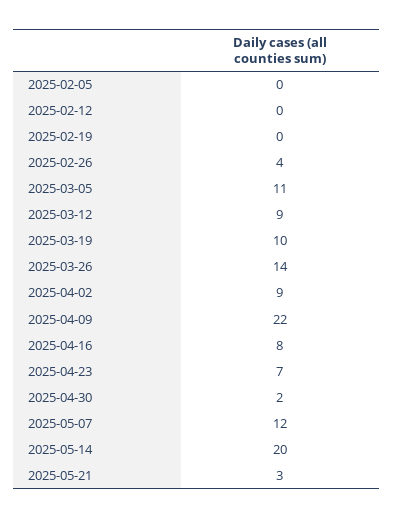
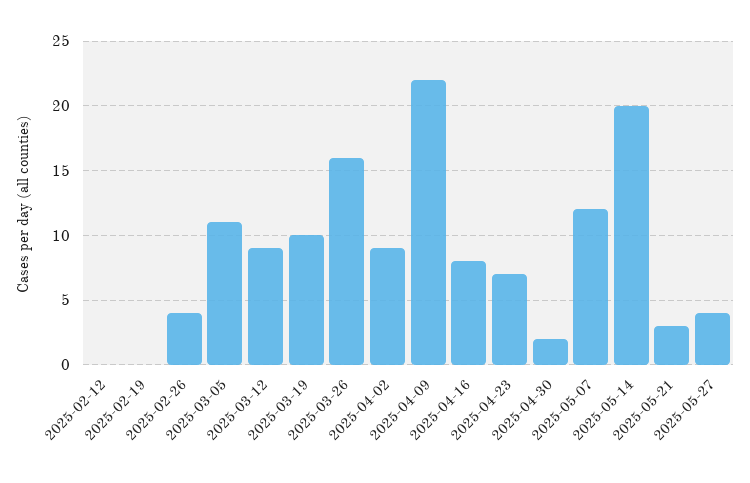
2025-02-05: 0 -> none
2025-03-26: 14 -> 16
2025-05-27: none -> 4

